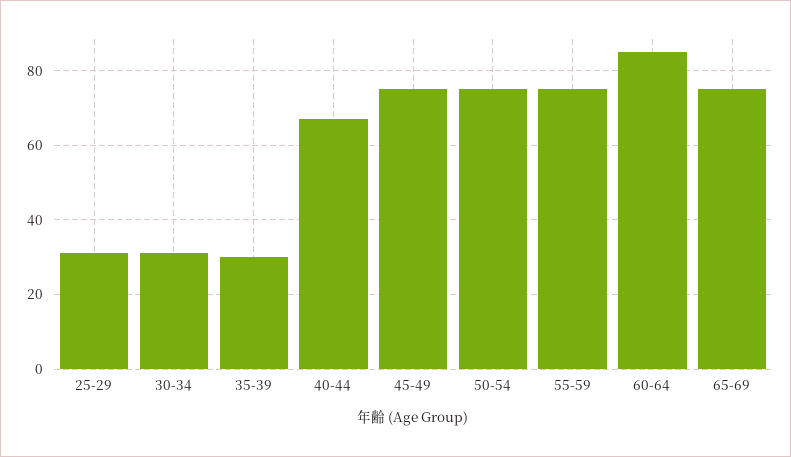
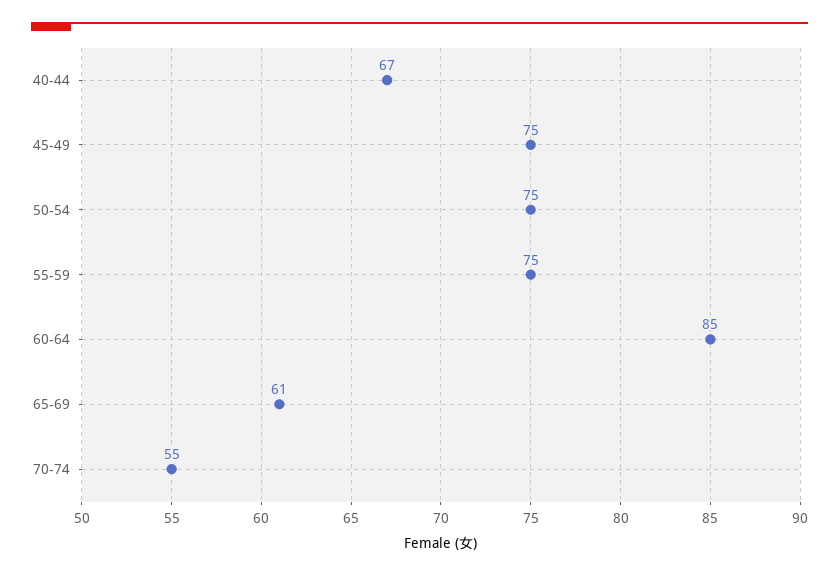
25-29: 30 -> none
30-34: 30 -> none
35-39: 30 -> none
65-69: 75 -> 61
70-74: none -> 55

